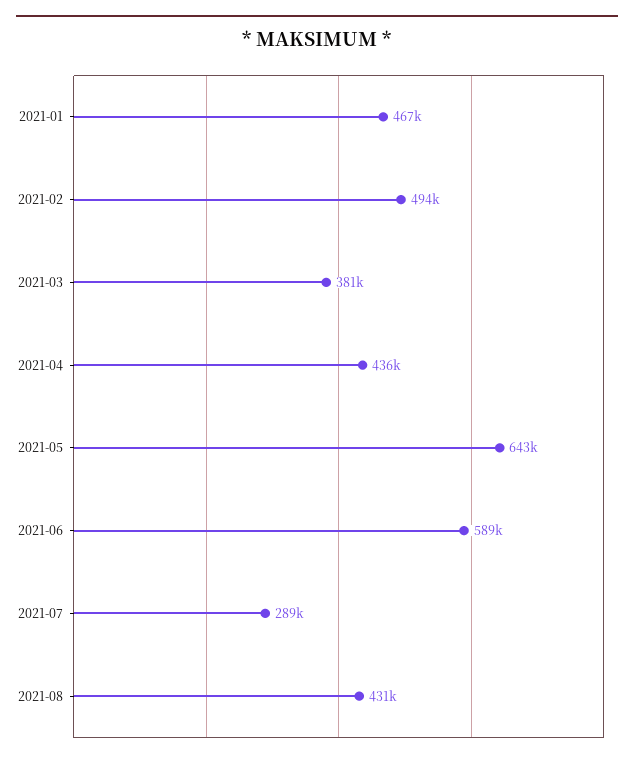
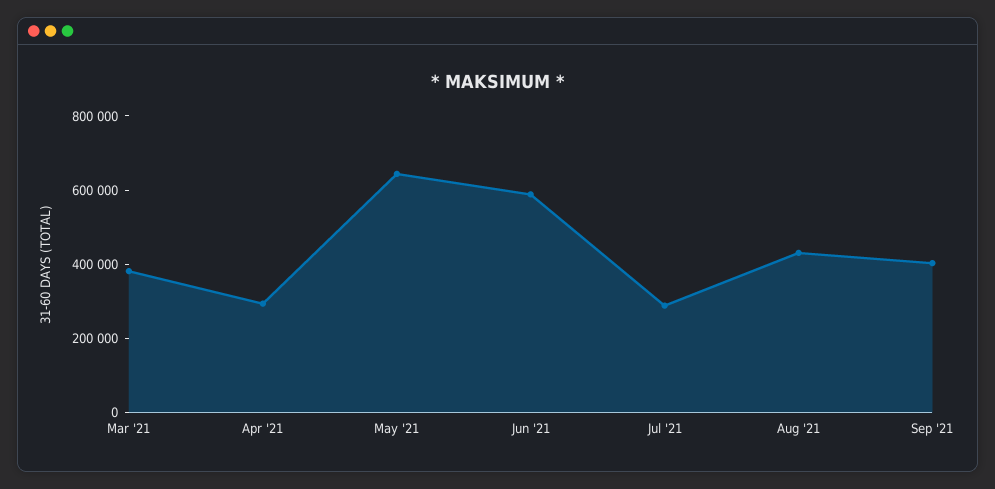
2021-01: 467000 -> none
2021-02: 494000 -> none
2021-04: 436000 -> 300000
Sep '21: none -> 400000

